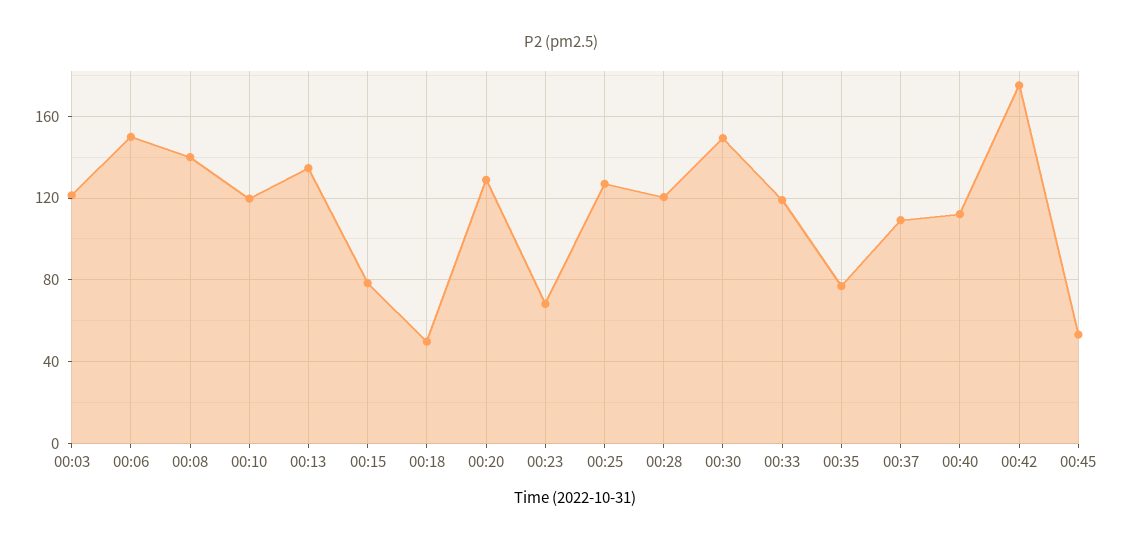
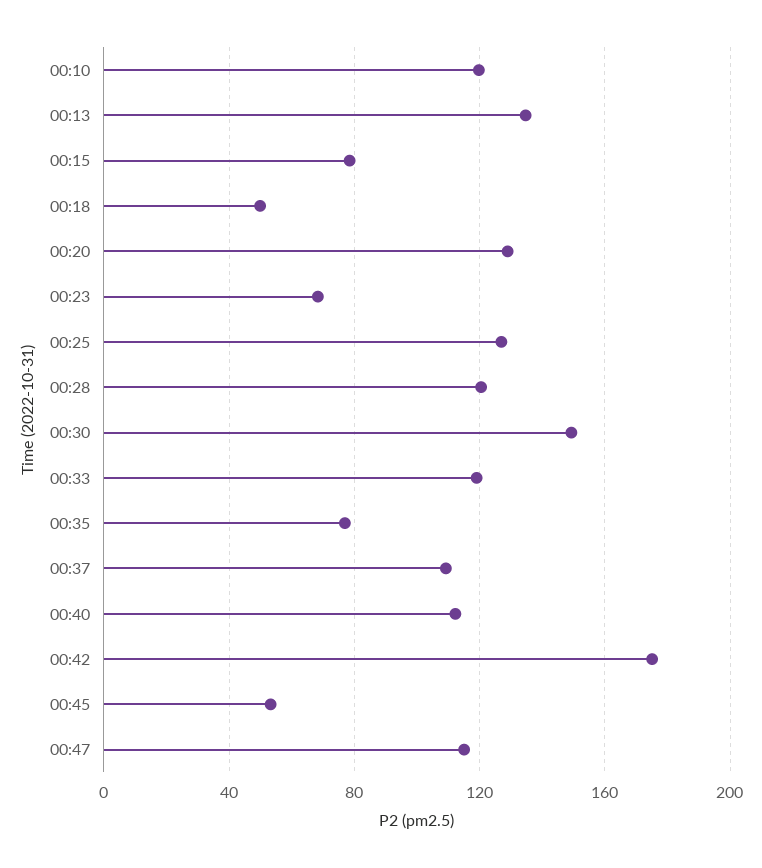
00:03: 120 -> none
00:06: 150 -> none
00:08: 140 -> none
00:47: none -> 115

